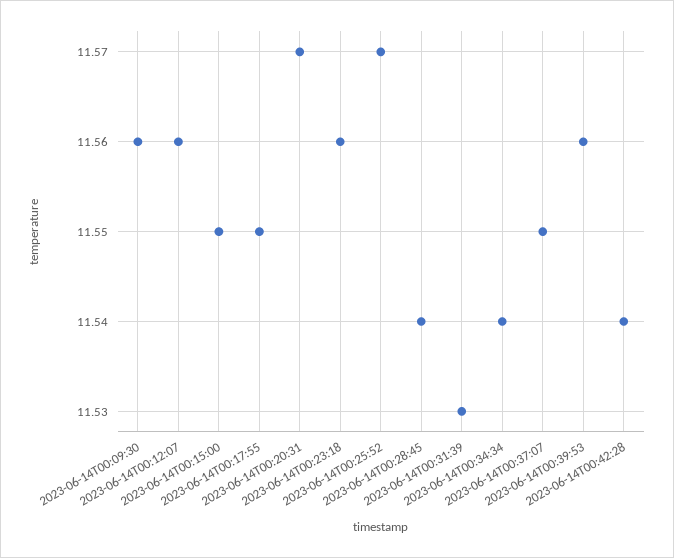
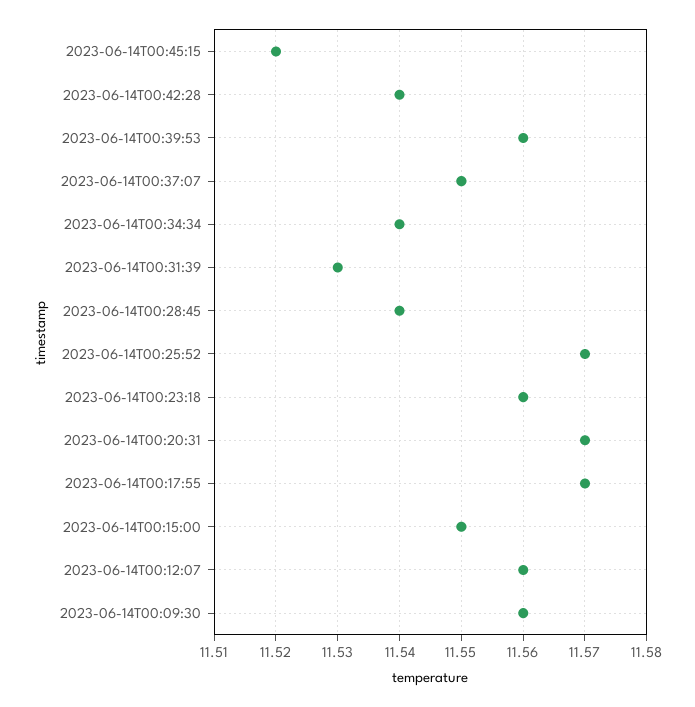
2023-06-14T00:17:55: 11.55 -> 11.57
2023-06-14T00:45:15: none -> 11.52

